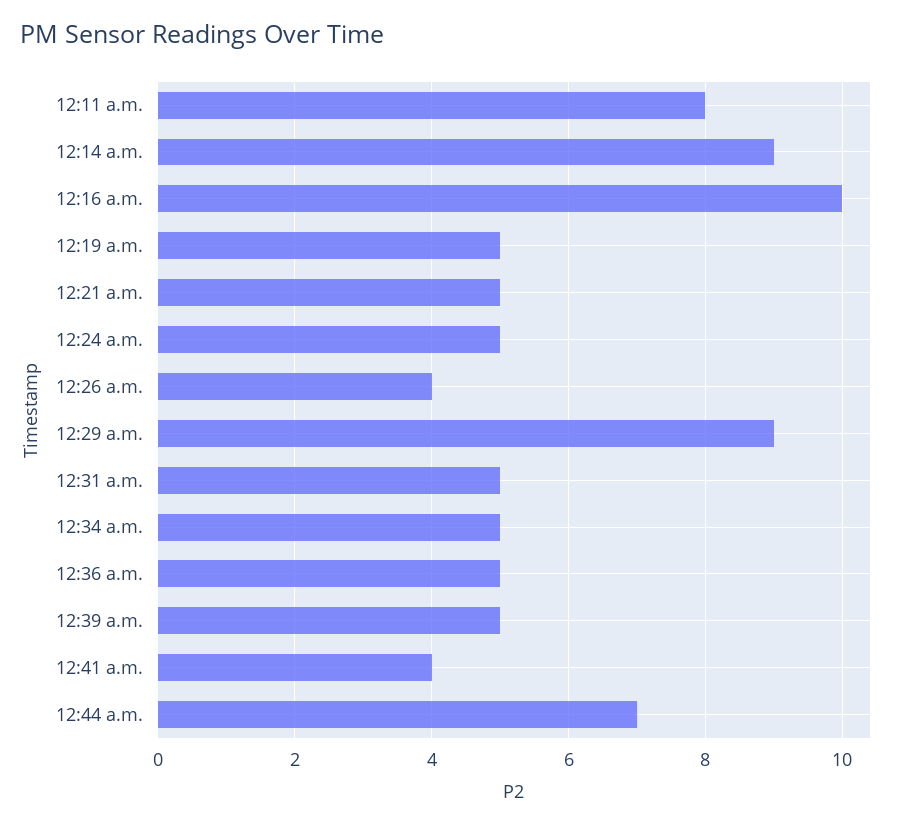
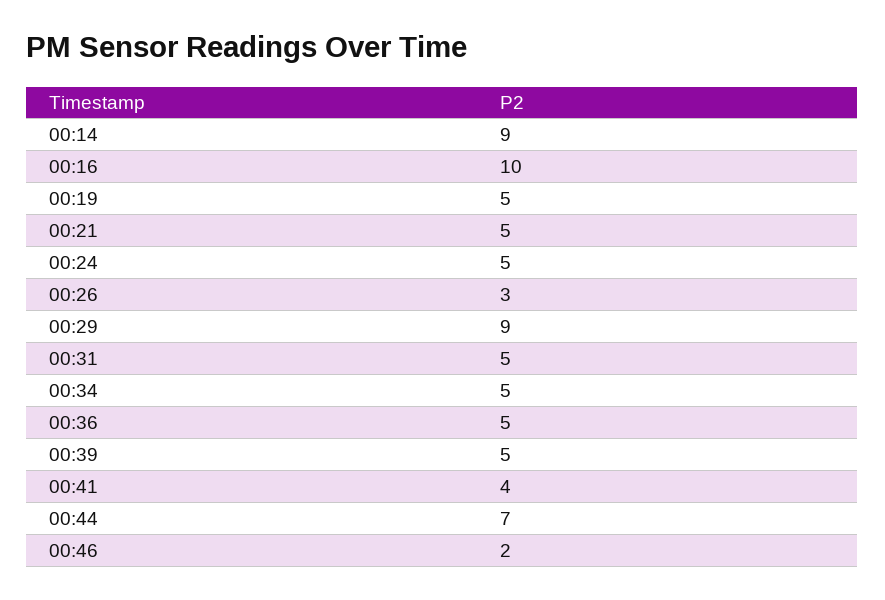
12:11 a.m.: 8 -> none
12:26 a.m.: 4 -> 3
00:46: none -> 2

